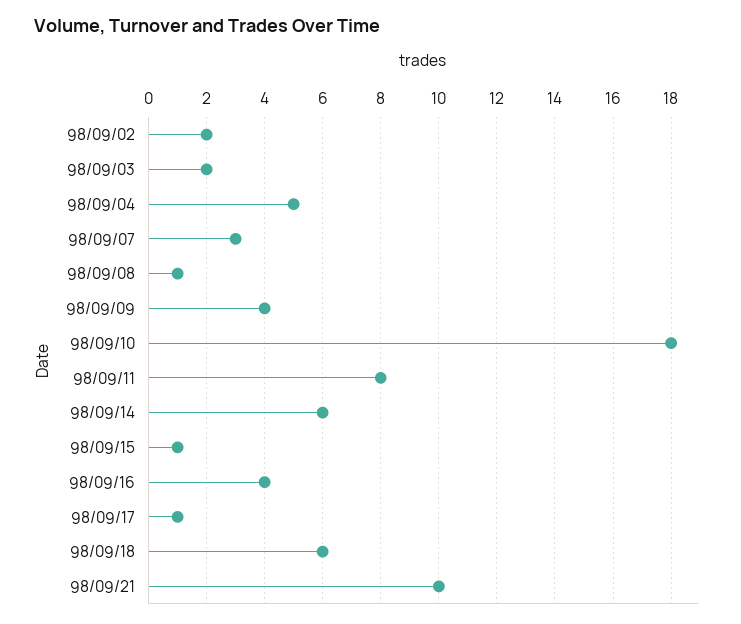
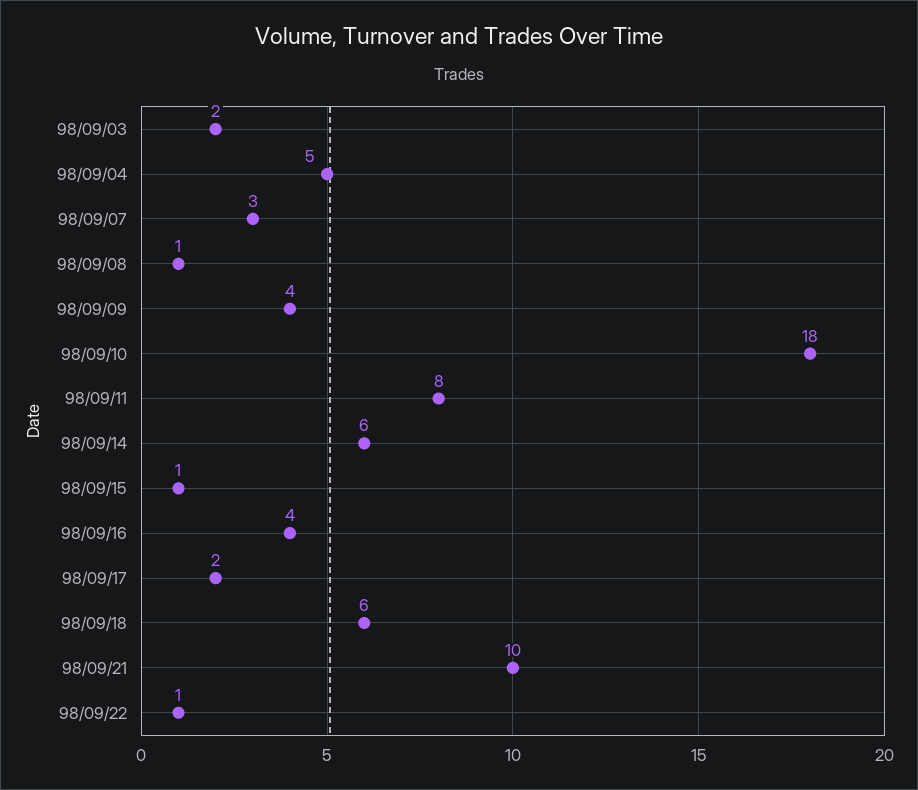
98/09/02: 2 -> none
98/09/17: 1 -> 2
98/09/22: none -> 1

